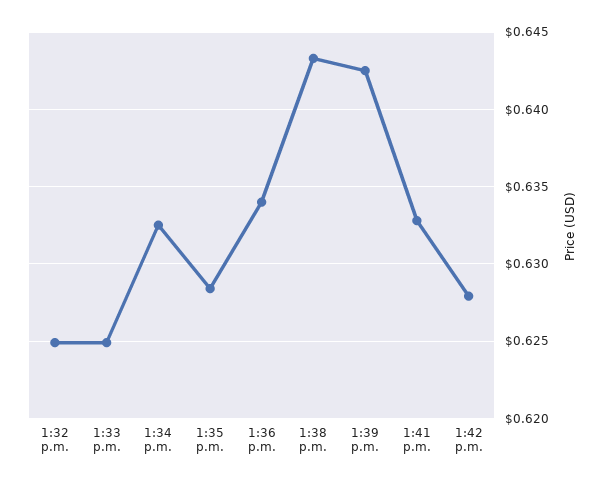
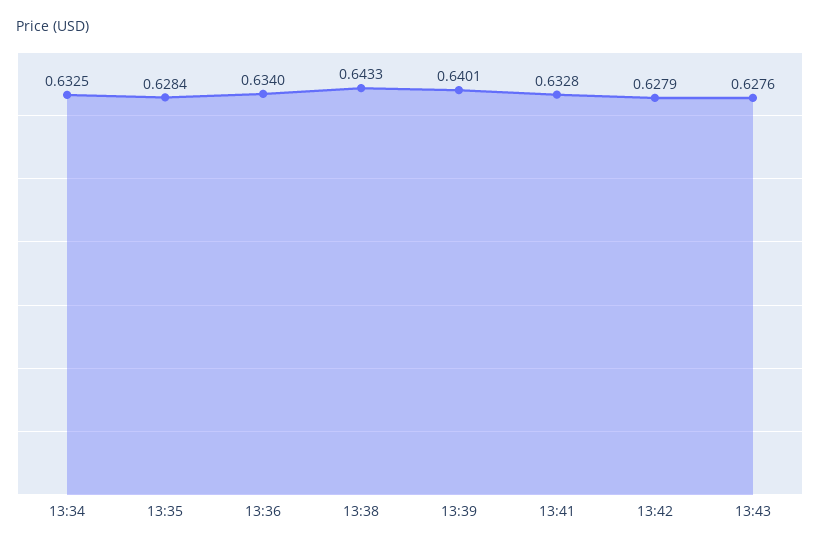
1:32 p.m.: 0.625 -> none
1:33 p.m.: 0.625 -> none
1:39 p.m.: 0.6425 -> 0.6401
13:43: none -> 0.6276

